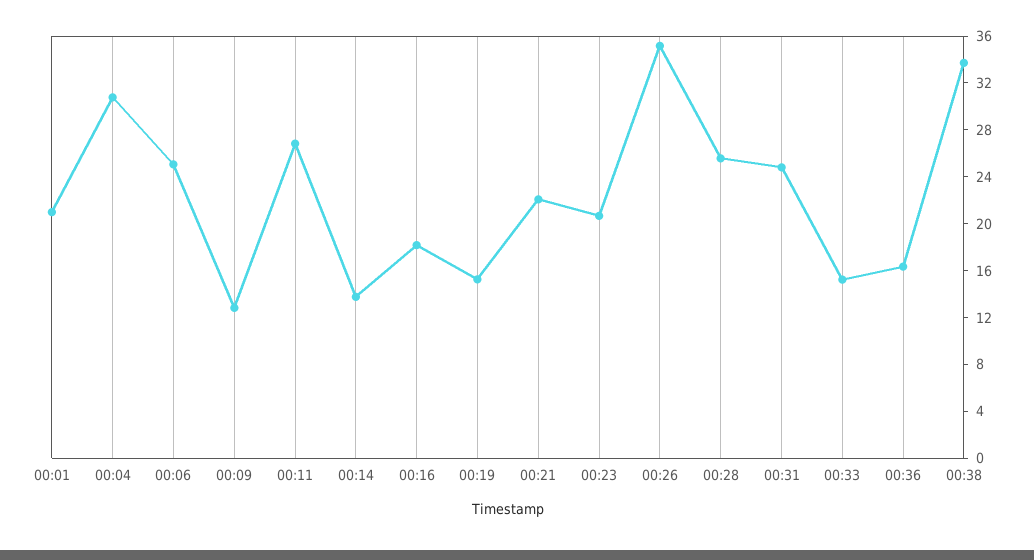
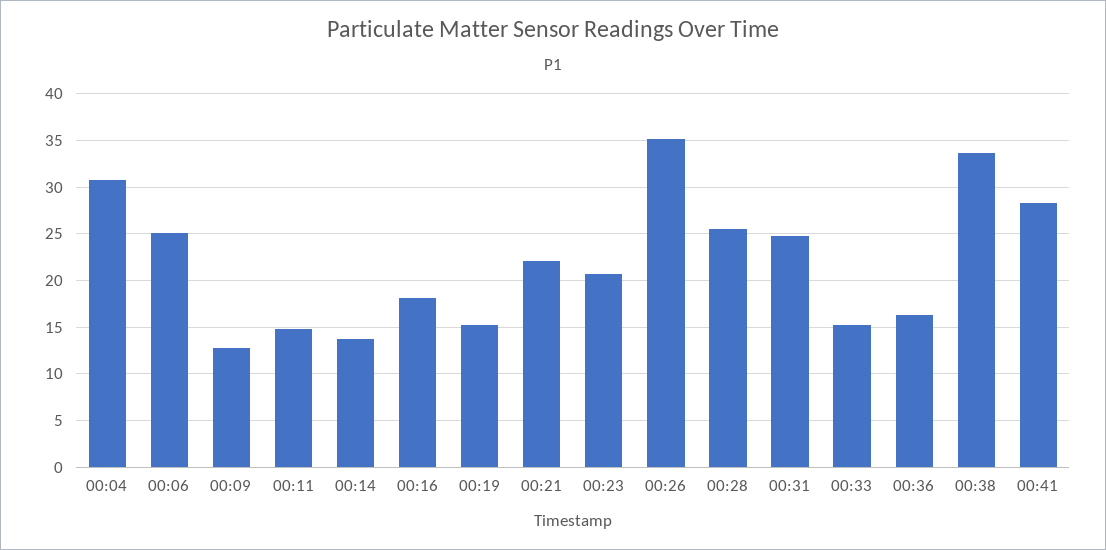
00:01: 21 -> none
00:11: 27 -> 15
00:41: none -> 28

